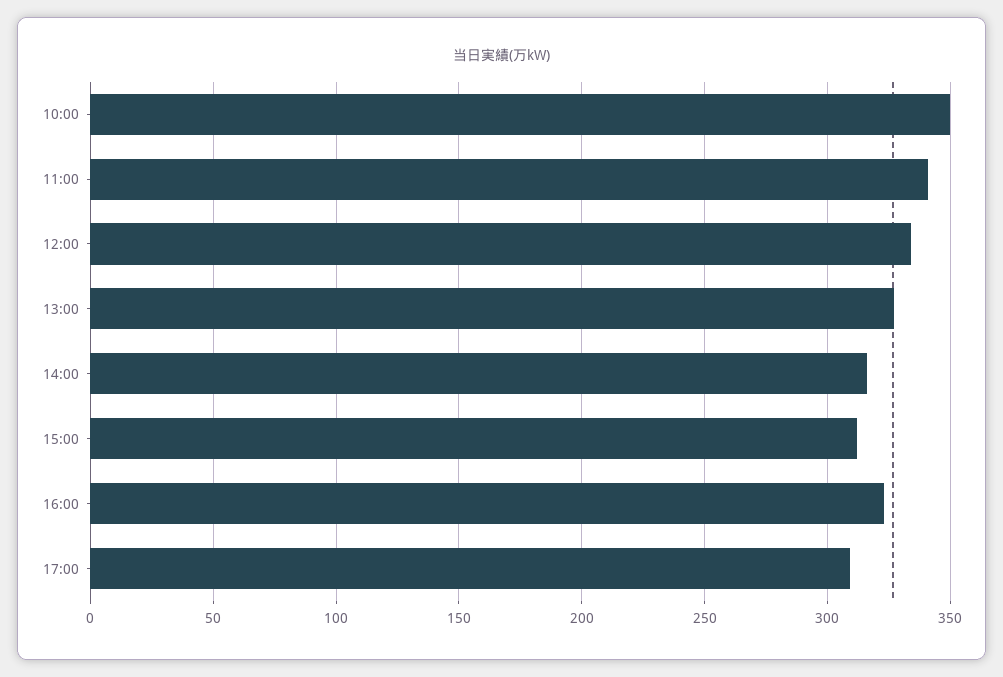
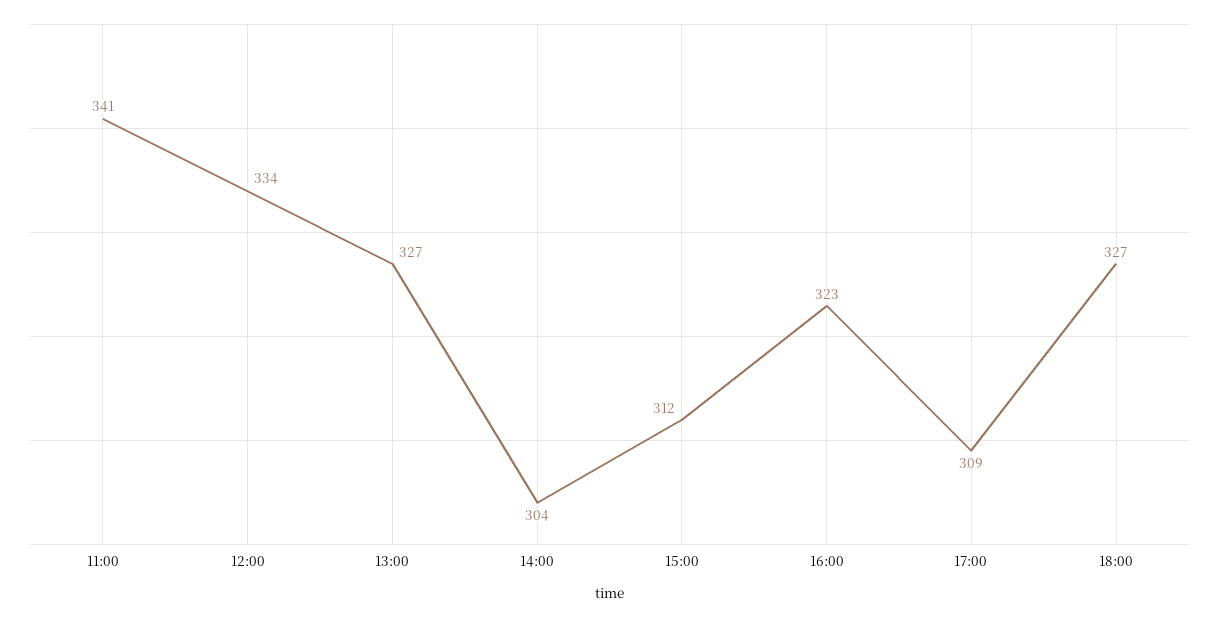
10:00: 350 -> none
14:00: 315 -> 304
18:00: none -> 327

